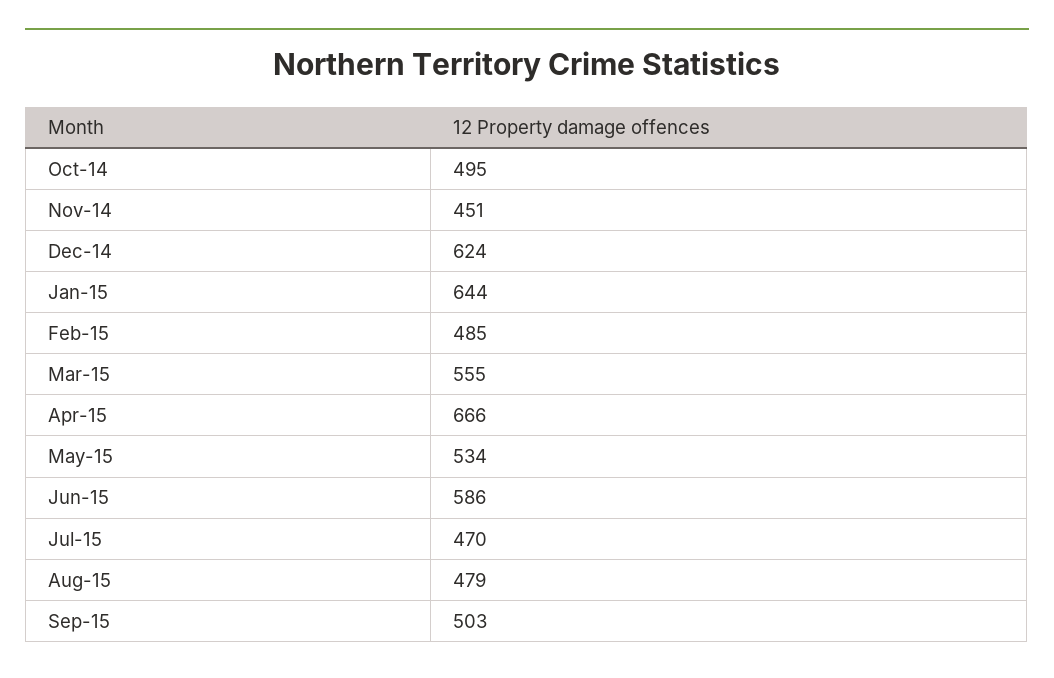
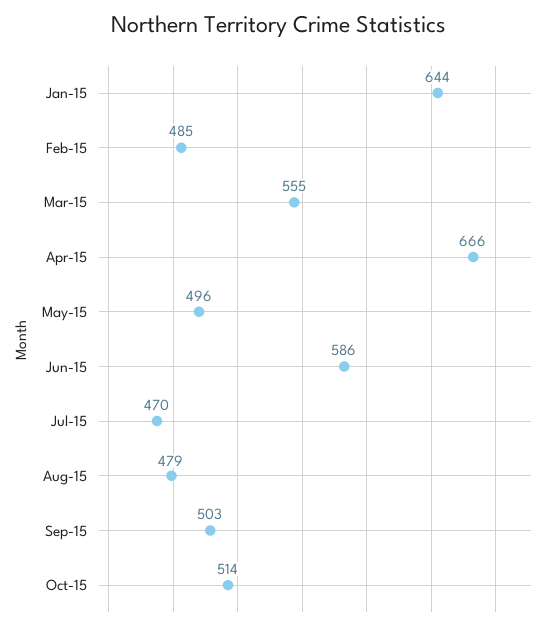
Oct-14: 495 -> none
Nov-14: 451 -> none
Dec-14: 624 -> none
May-15: 534 -> 496
Oct-15: none -> 514

